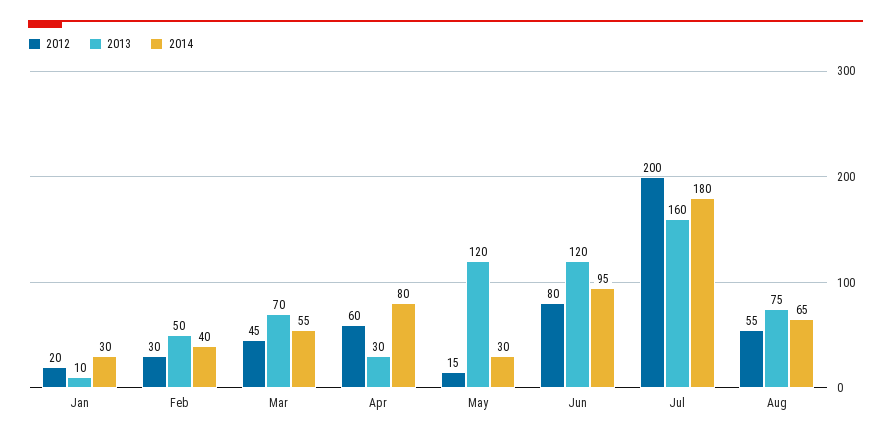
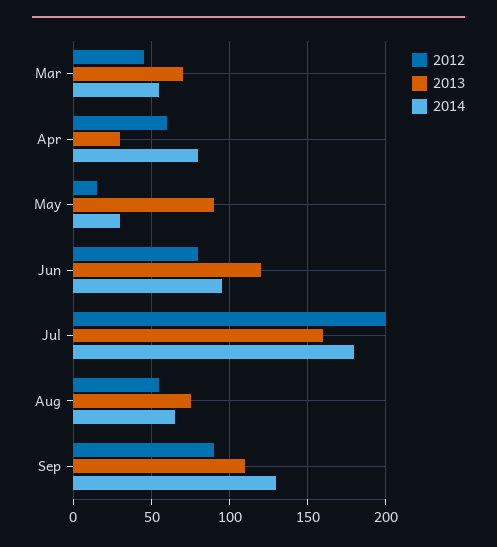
2012, Jan: 20 -> none
2013, Jan: 10 -> none
2014, Jan: 30 -> none
2012, Feb: 30 -> none
2013, Feb: 50 -> none
2014, Feb: 40 -> none
2013, May: 120 -> 90
2012, Sep: none -> 90
2013, Sep: none -> 110
2014, Sep: none -> 130

